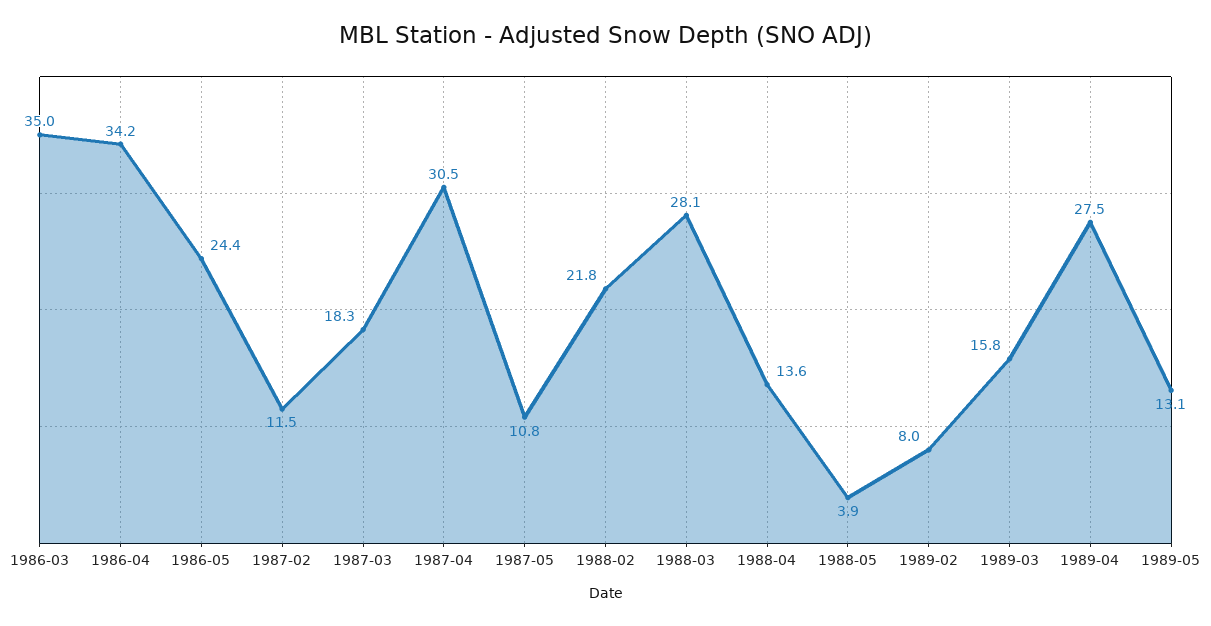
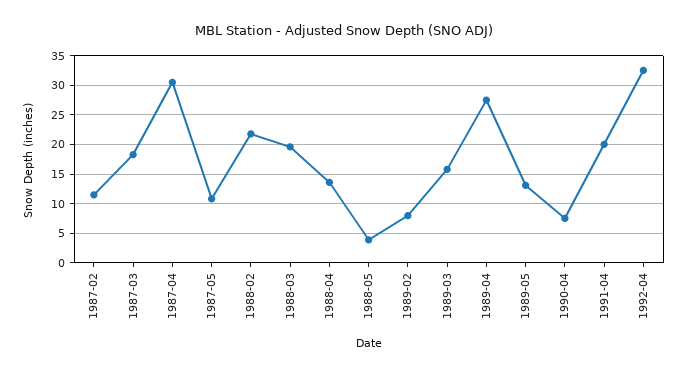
1986-03: 35 -> none
1986-04: 34.2 -> none
1986-05: 24.4 -> none
1988-03: 28.1 -> 20
1990-04: none -> 7.5
1991-04: none -> 20
1992-04: none -> 32.5

